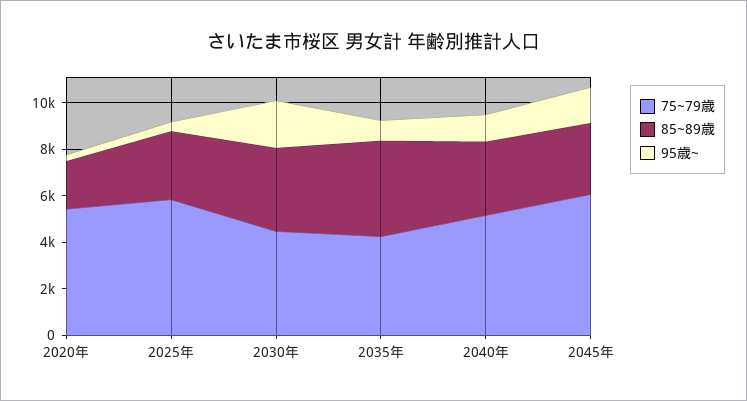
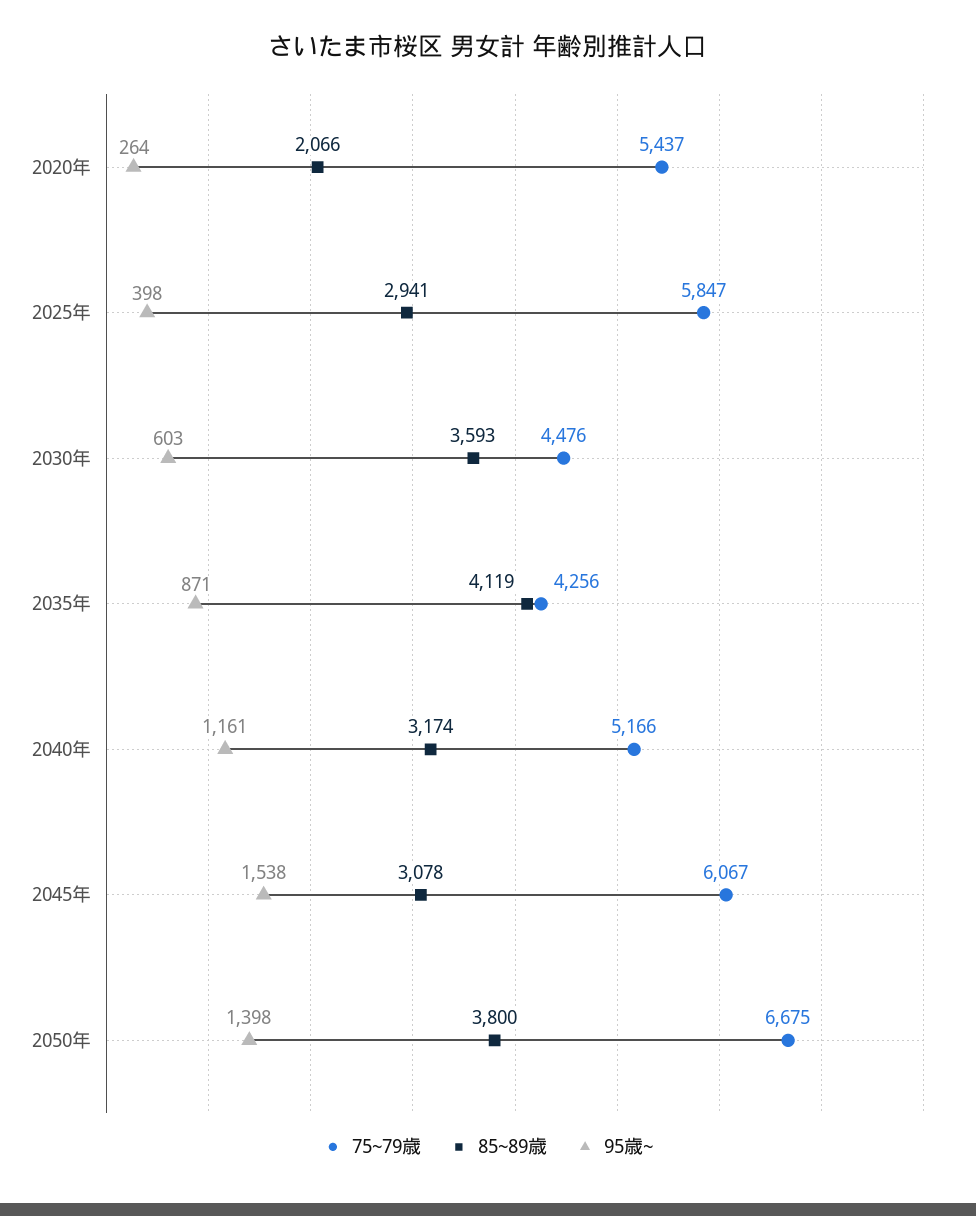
95歳~, 2030年: 2000 -> 603
75~79歳, 2050年: none -> 6675
85~89歳, 2050年: none -> 3800
95歳~, 2050年: none -> 1398

